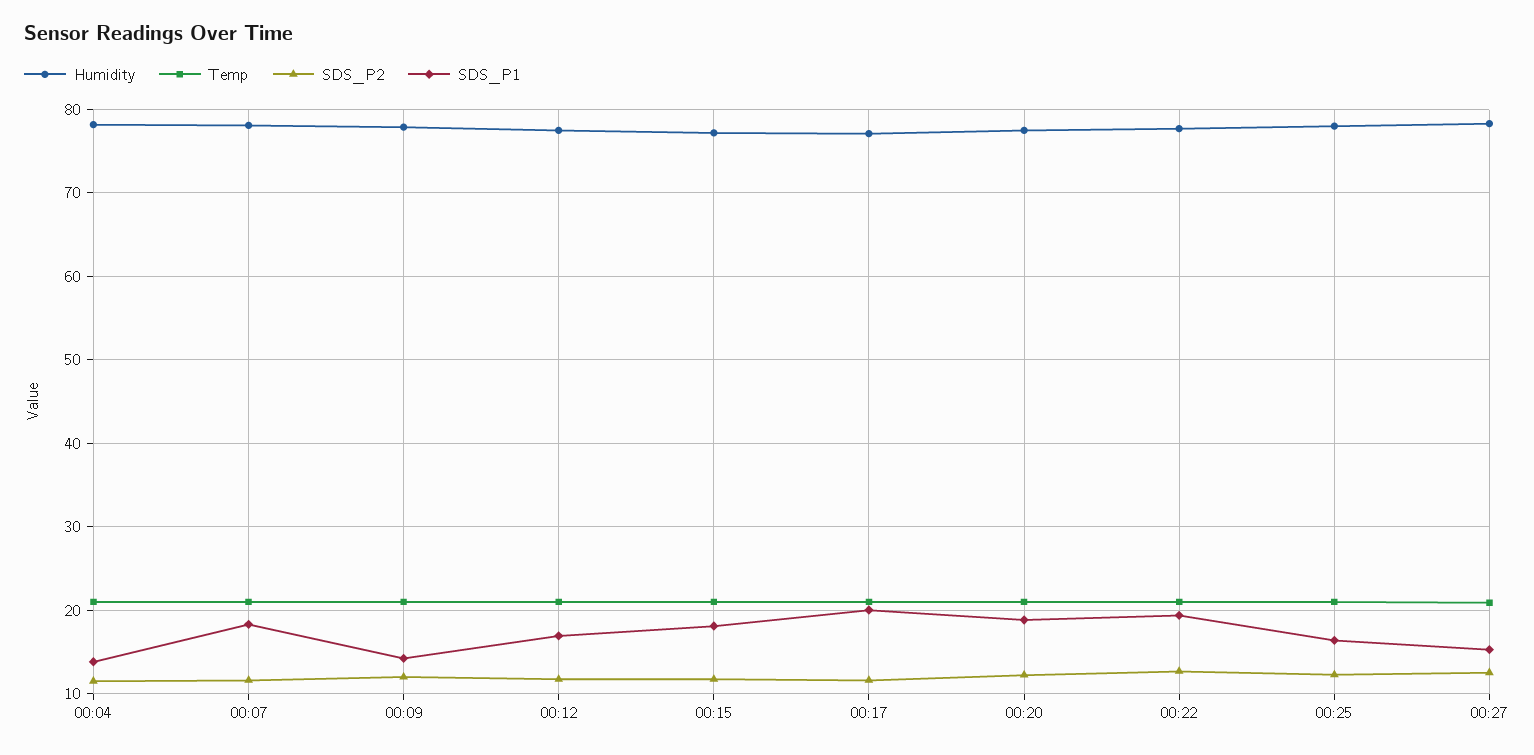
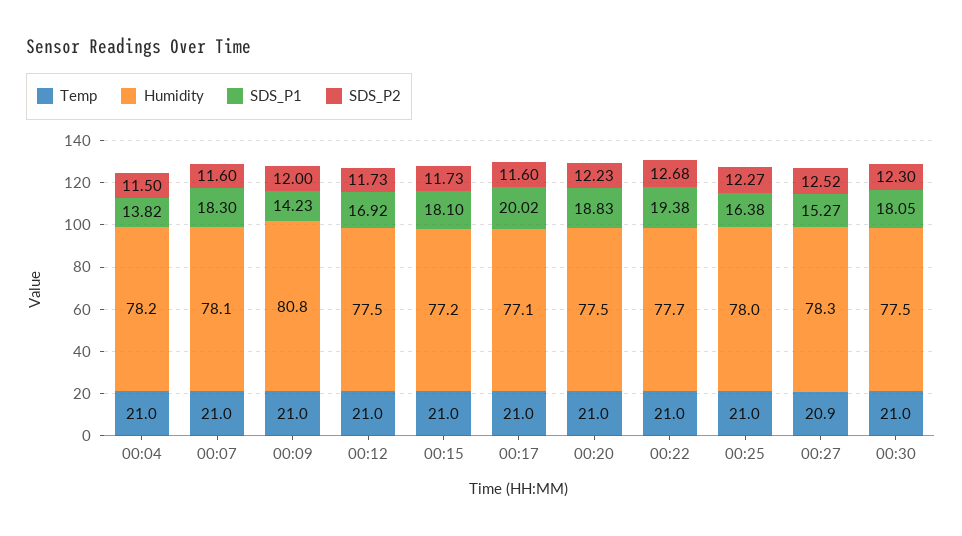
Humidity, 00:09: 78 -> 80.8
Temp, 00:30: none -> 21
Humidity, 00:30: none -> 77.5
SDS_P1, 00:30: none -> 18.05
SDS_P2, 00:30: none -> 12.3

